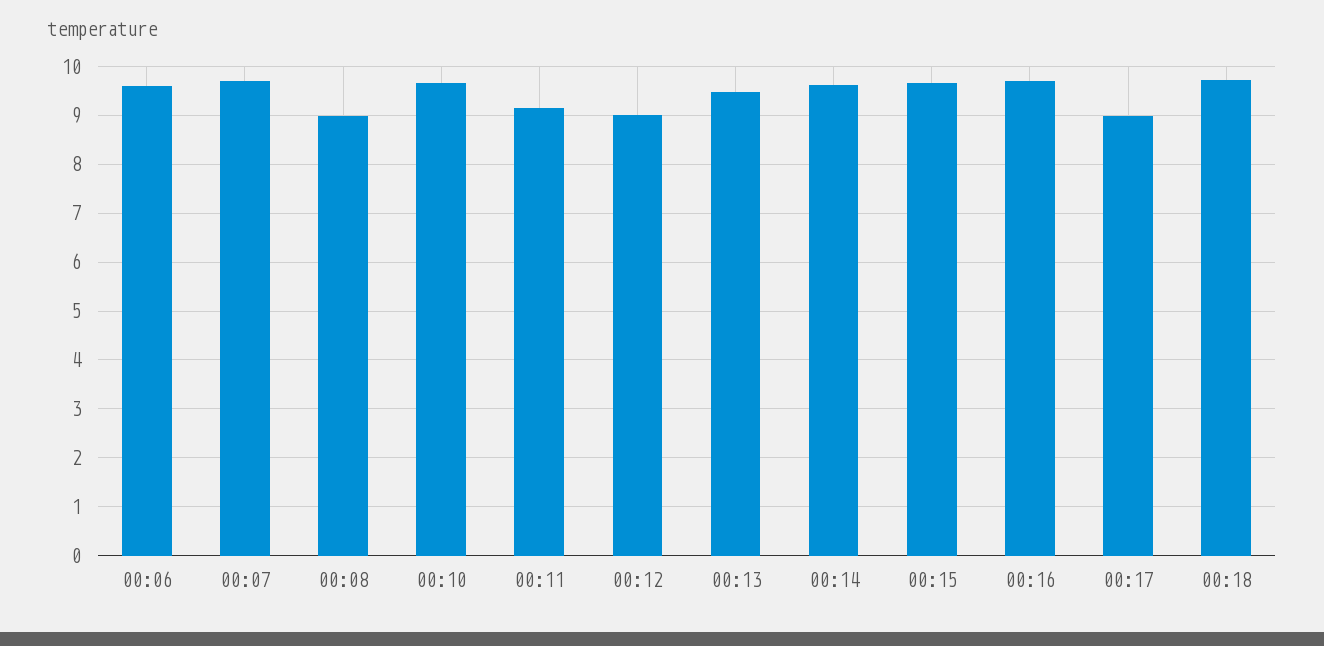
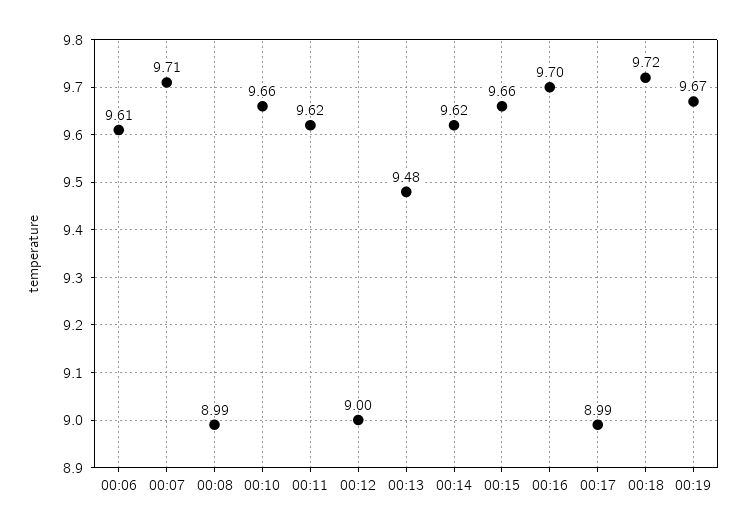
00:11: 9.2 -> 9.62
00:19: none -> 9.67

